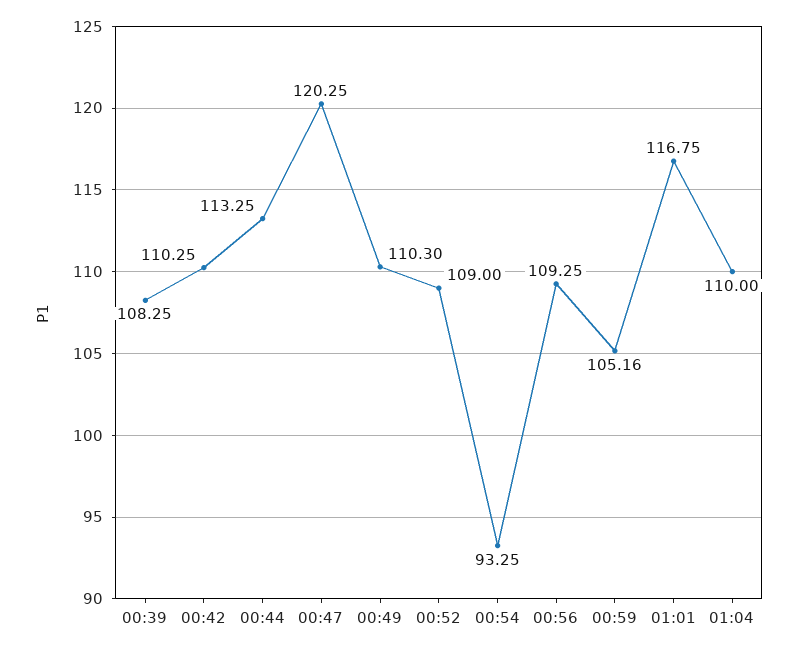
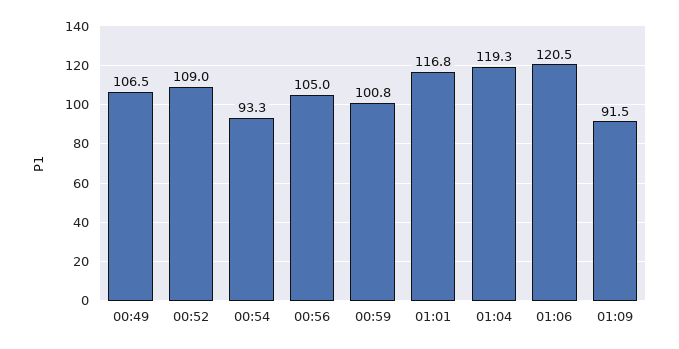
00:39: 108.25 -> none
00:42: 110.25 -> none
00:44: 113.25 -> none
00:47: 120.25 -> none
00:49: 110.3 -> 106.5
00:56: 109.25 -> 105
00:59: 105.16 -> 100.8
01:04: 110 -> 119.3
01:06: none -> 120.5
01:09: none -> 91.5

